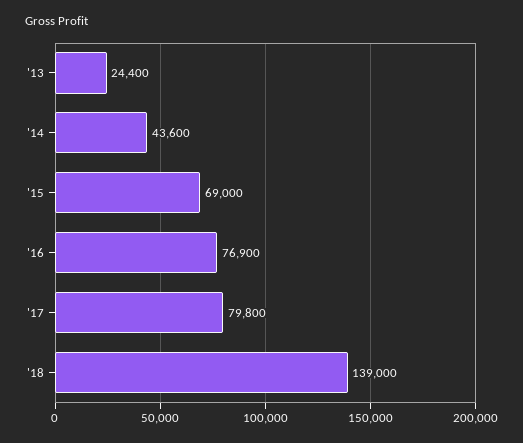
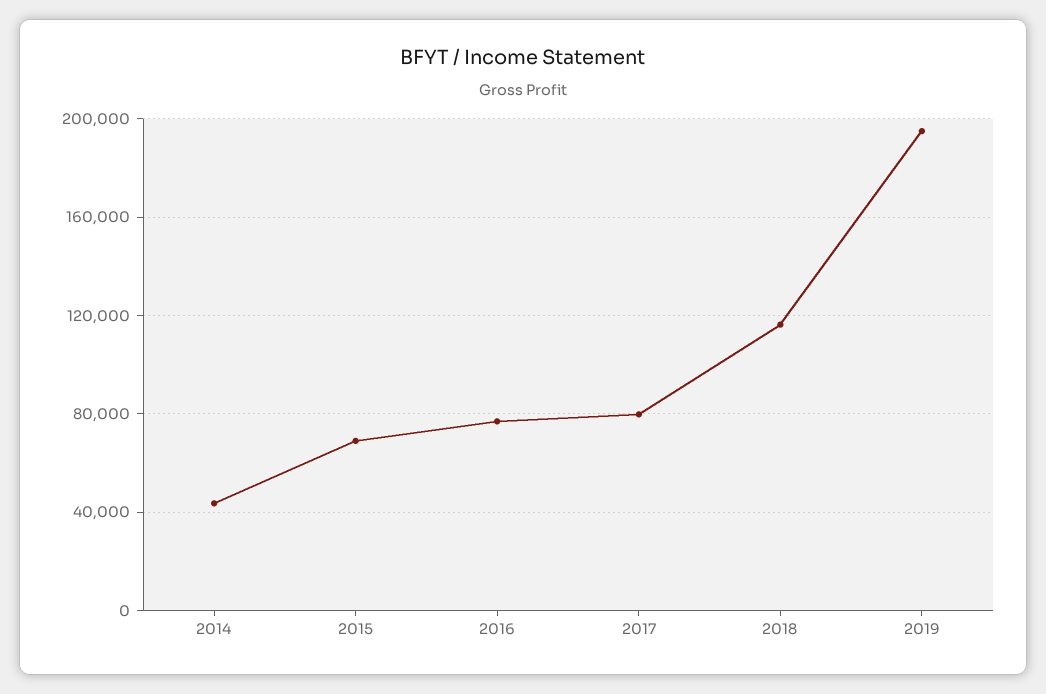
'13: 24400 -> none
'18: 139000 -> 115000
2019: none -> 195000

